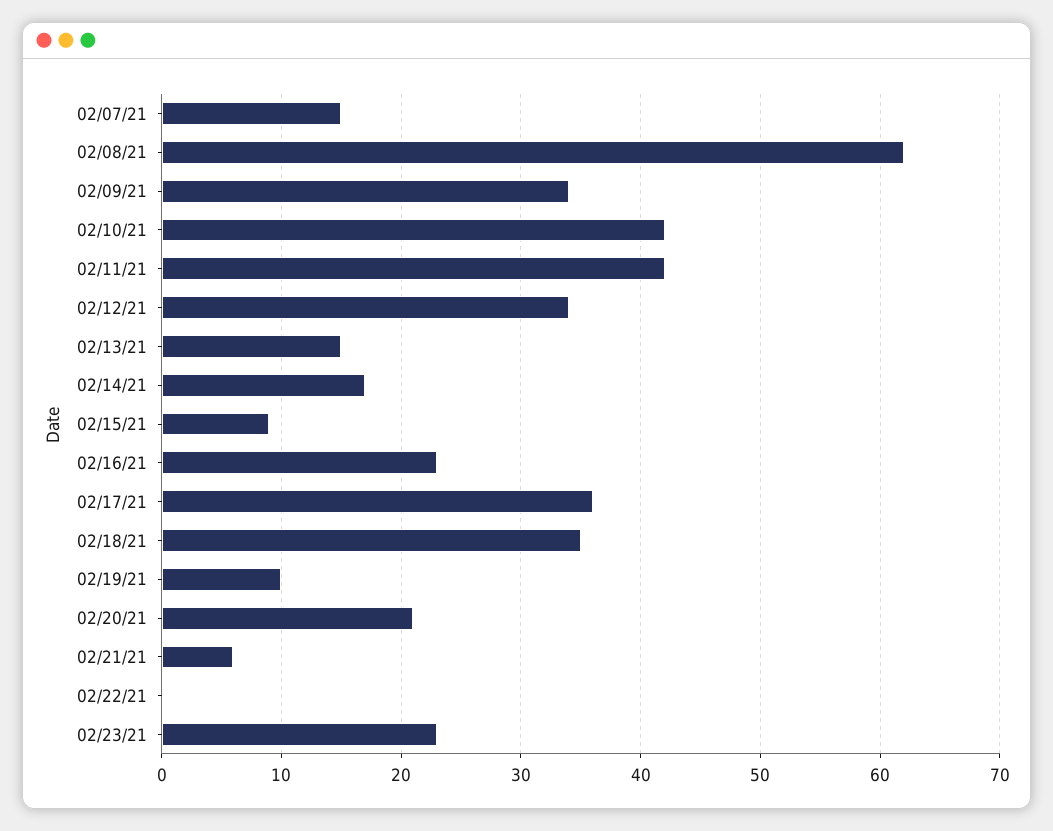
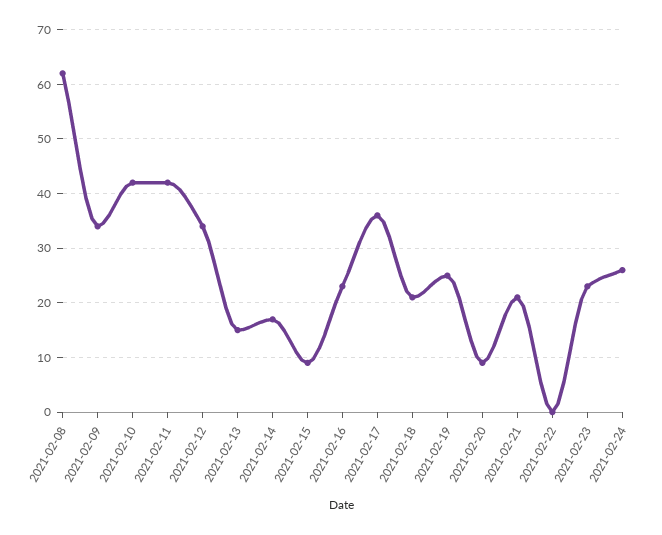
02/07/21: 15 -> none
02/18/21: 35 -> 20
02/19/21: 10 -> 25
02/20/21: 21 -> 10
02/21/21: 6 -> 20
2021-02-24: none -> 25

